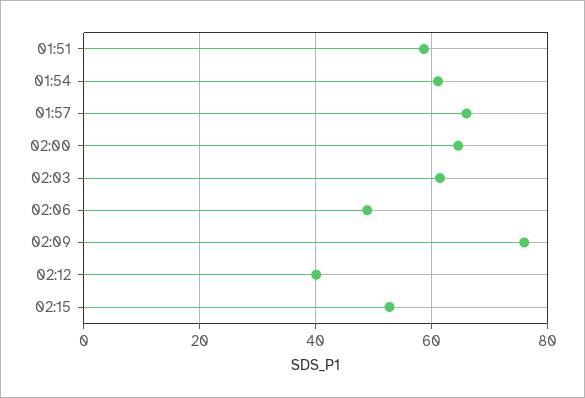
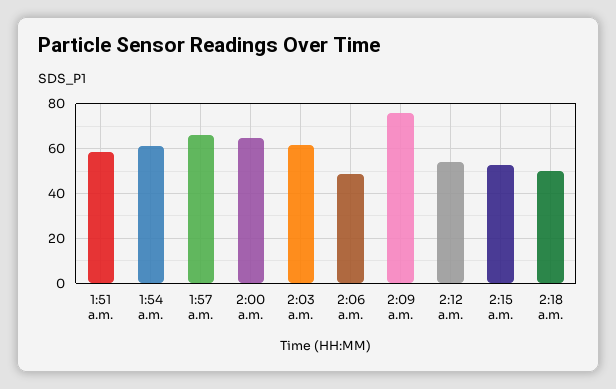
02:12: 40 -> 55
2:18 a.m.: none -> 50

